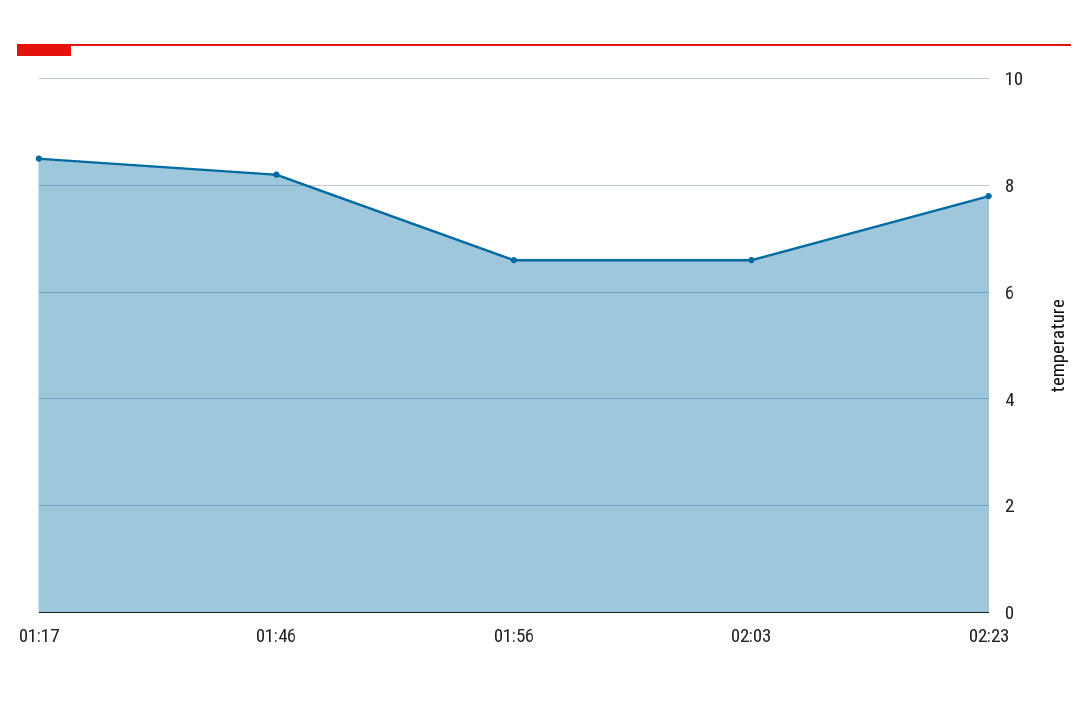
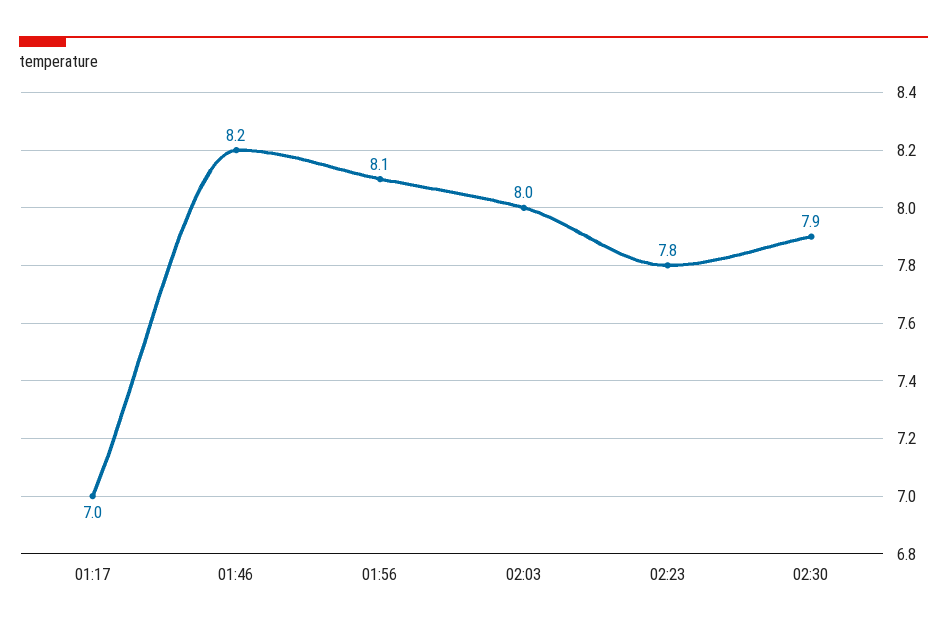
01:17: 8.5 -> 7
01:56: 6.5 -> 8.1
02:03: 6.5 -> 8
02:30: none -> 7.9

